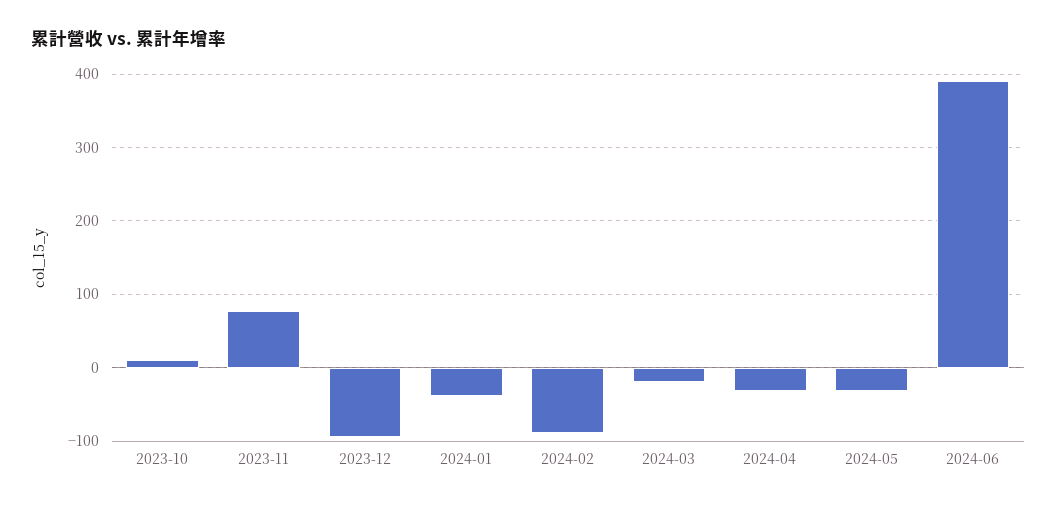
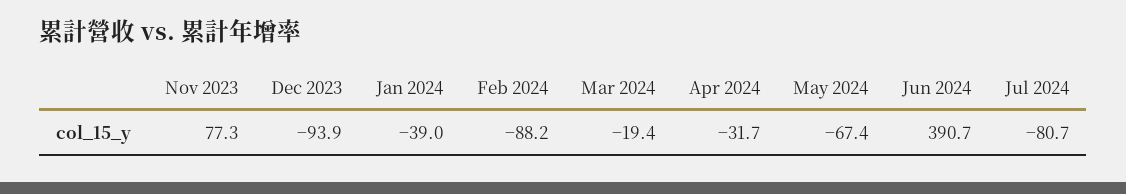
2023-10: 10 -> none
2024-05: -30 -> -67.4
Jul 2024: none -> -80.7

